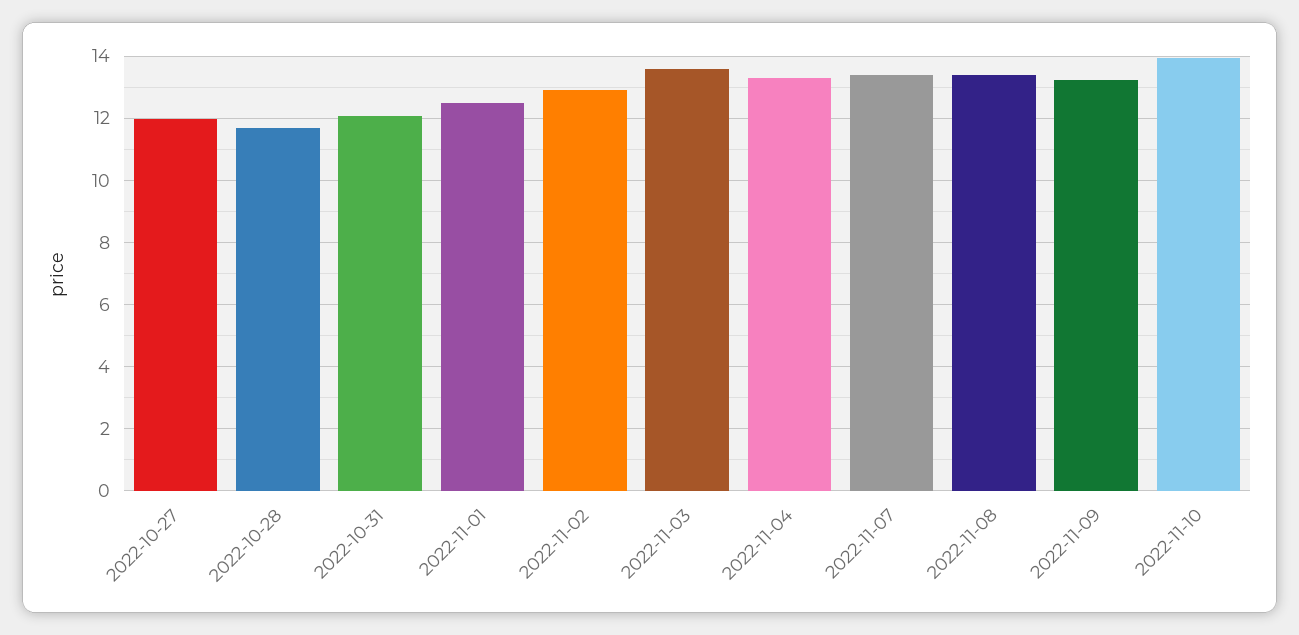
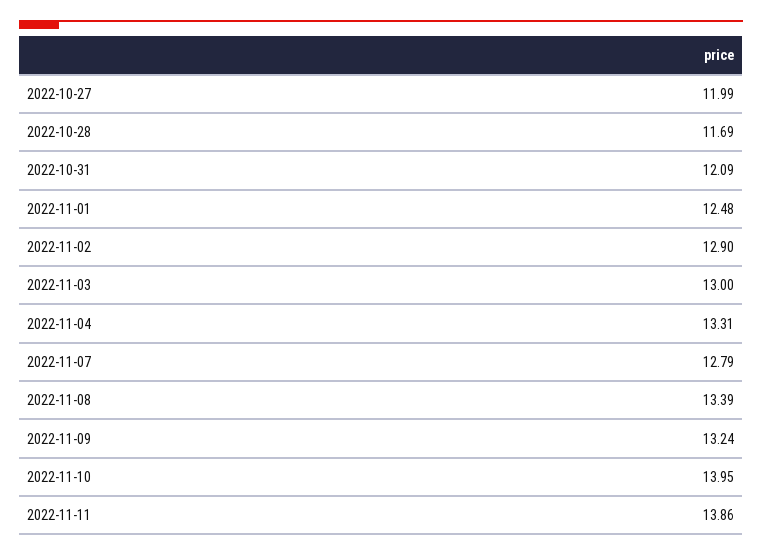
2022-11-03: 13.6 -> 13
2022-11-07: 13.4 -> 12.79
2022-11-11: none -> 13.86

